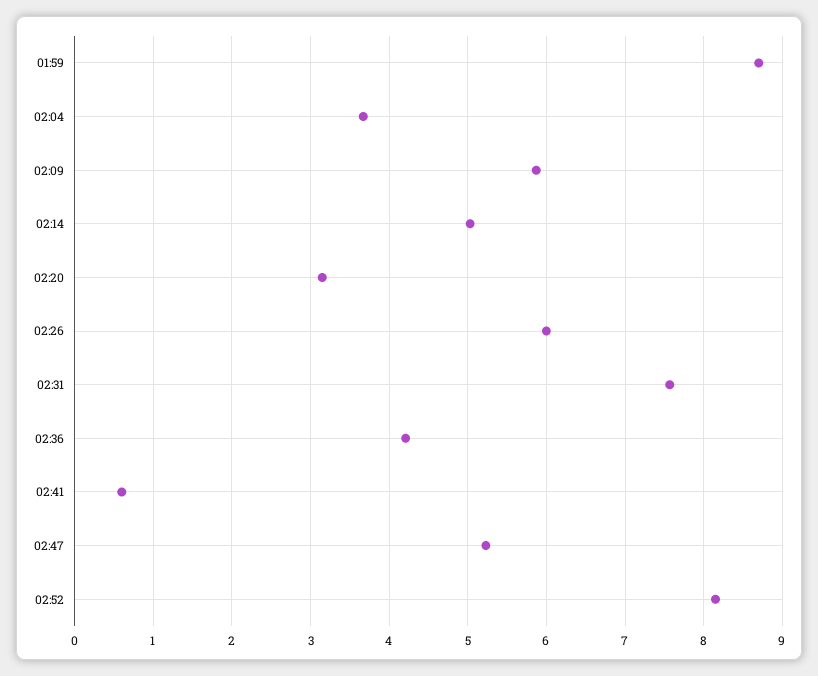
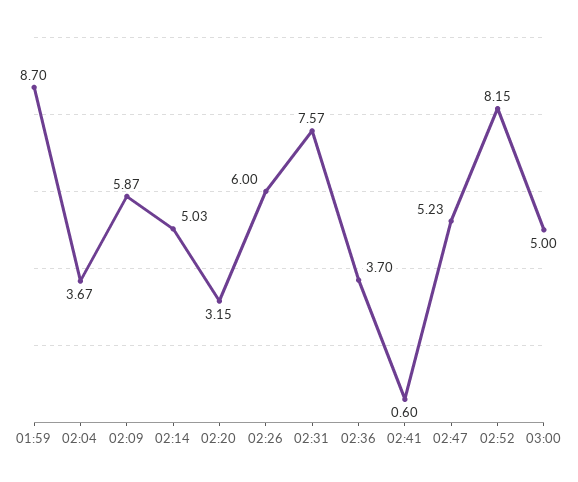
02:36: 4.2 -> 3.7
03:00: none -> 5

